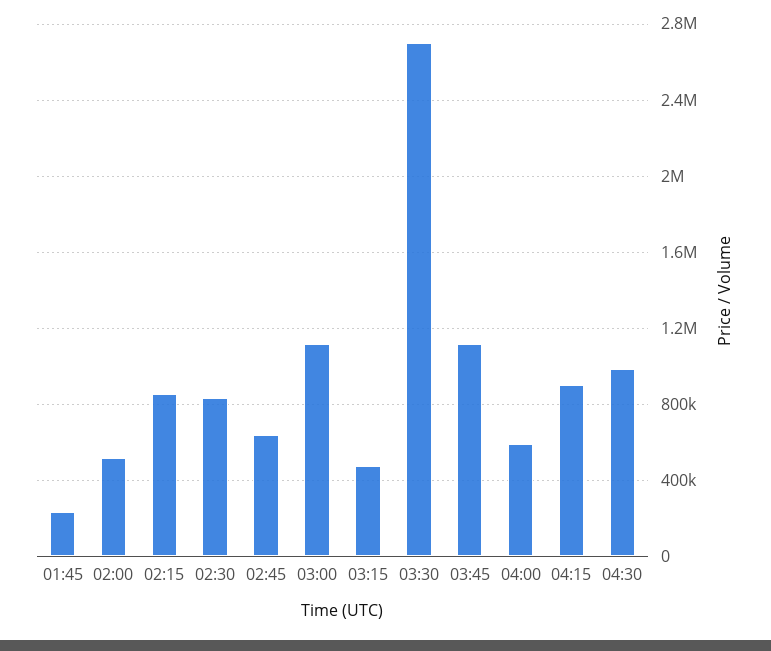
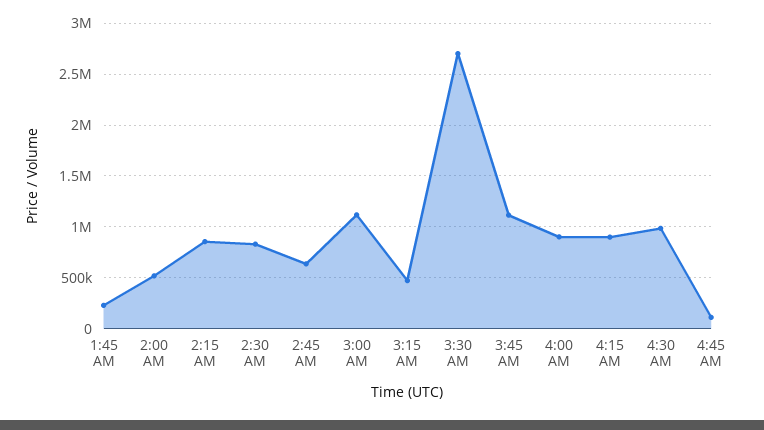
04:00: 600000 -> 900000
4:45 AM: none -> 100000

